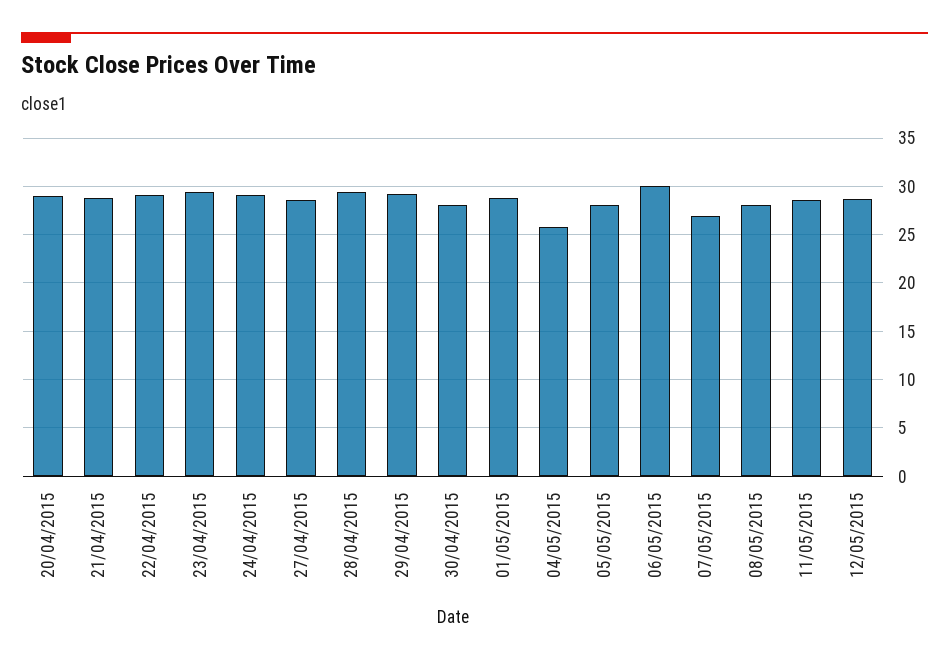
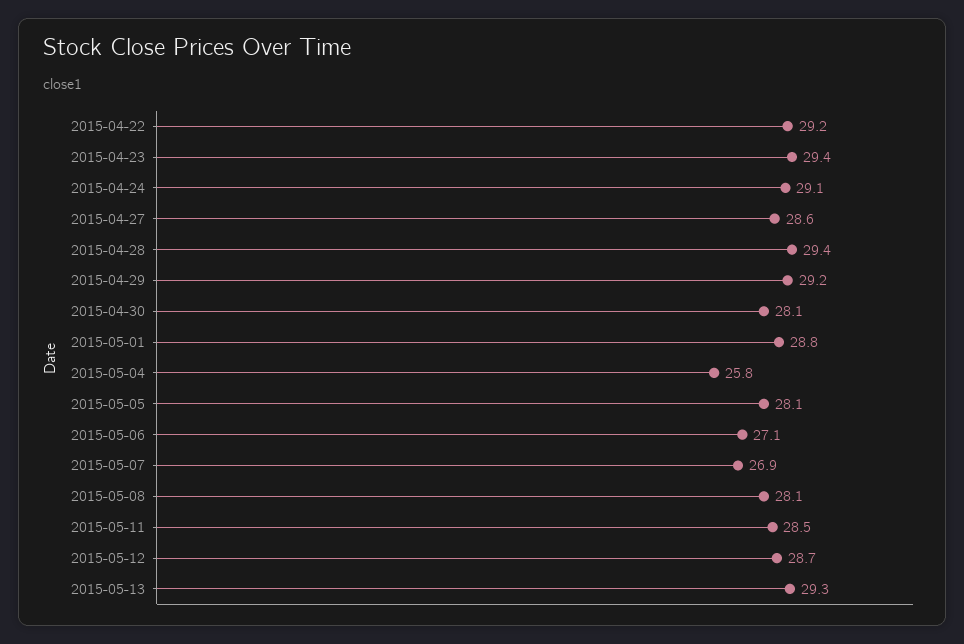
20/04/2015: 29 -> none
21/04/2015: 29 -> none
06/05/2015: 30 -> 27.1
2015-05-13: none -> 29.3

